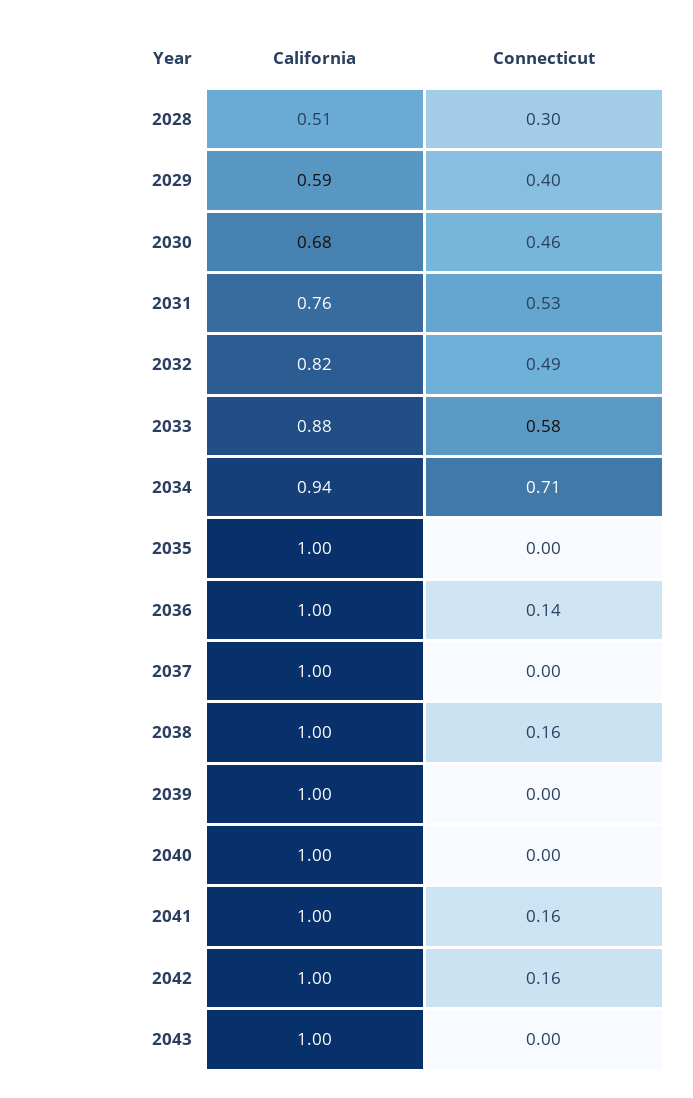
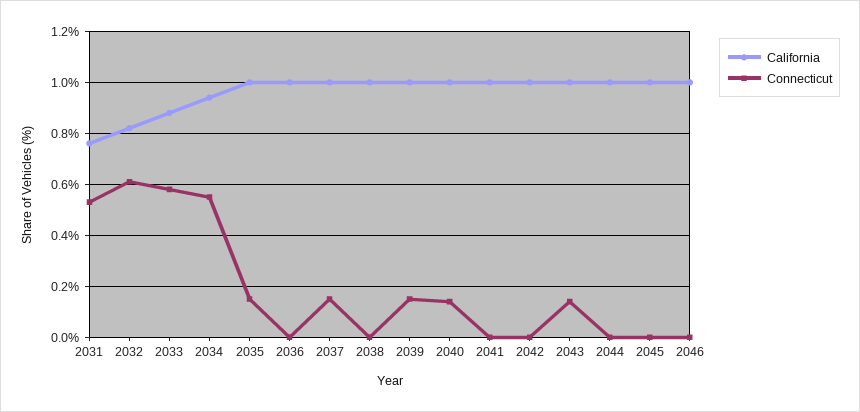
California, 2028: 0.51 -> none
Connecticut, 2028: 0.3 -> none
California, 2029: 0.59 -> none
Connecticut, 2029: 0.4 -> none
California, 2030: 0.68 -> none
Connecticut, 2030: 0.46 -> none
Connecticut, 2032: 0.49 -> 0.6
Connecticut, 2034: 0.71 -> 0.55
Connecticut, 2035: 0 -> 0.15
Connecticut, 2036: 0.14 -> 0
Connecticut, 2037: 0 -> 0.15
Connecticut, 2038: 0.16 -> 0
Connecticut, 2039: 0 -> 0.15
Connecticut, 2040: 0 -> 0.15
Connecticut, 2041: 0.16 -> 0
Connecticut, 2042: 0.16 -> 0
Connecticut, 2043: 0 -> 0.15
California, 2044: none -> 1
Connecticut, 2044: none -> 0
California, 2045: none -> 1
Connecticut, 2045: none -> 0
California, 2046: none -> 1
Connecticut, 2046: none -> 0

